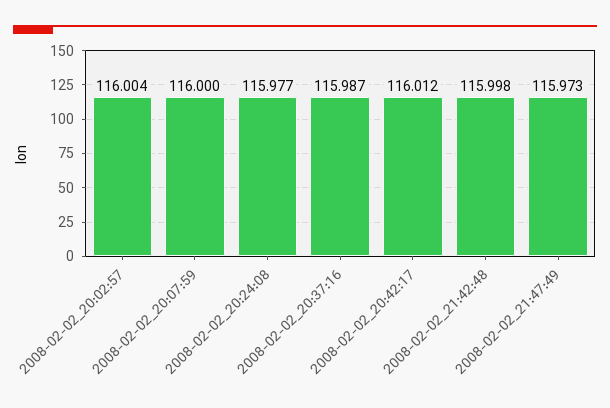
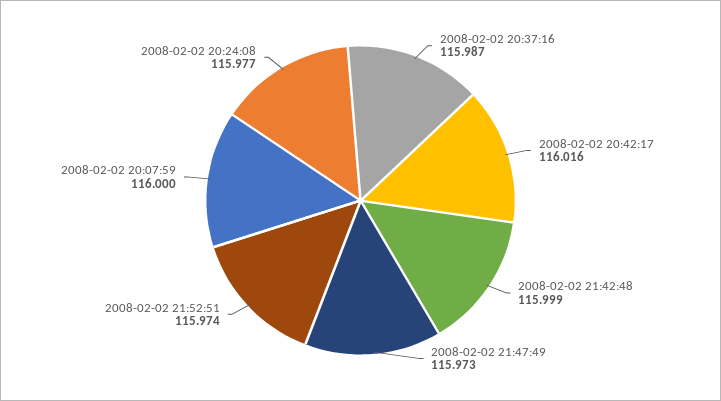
2008-02-02_20:02:57: 116.004 -> none
2008-02-02_20:42:17: 116.012 -> 116.016
2008-02-02_21:42:48: 115.998 -> 115.999
2008-02-02 21:52:51: none -> 115.974

